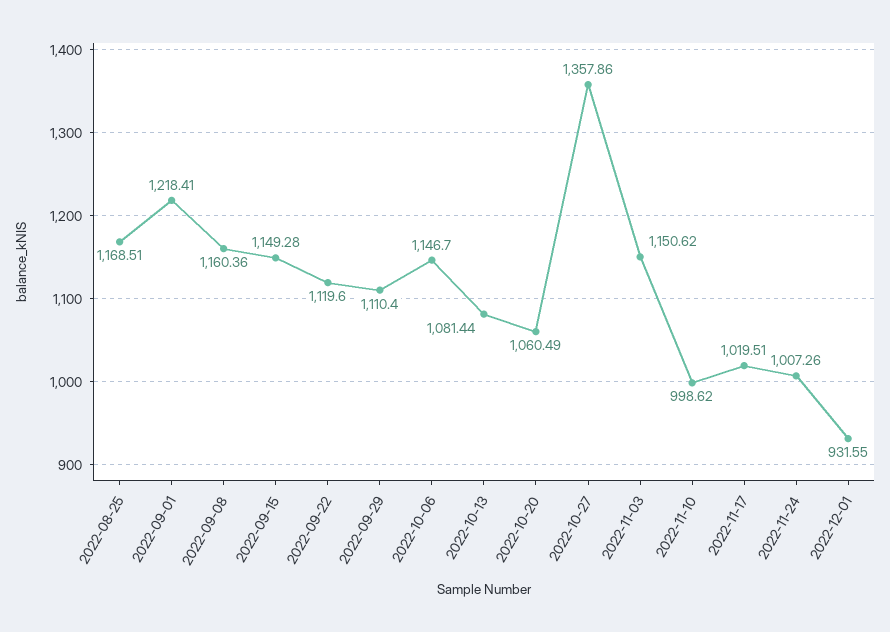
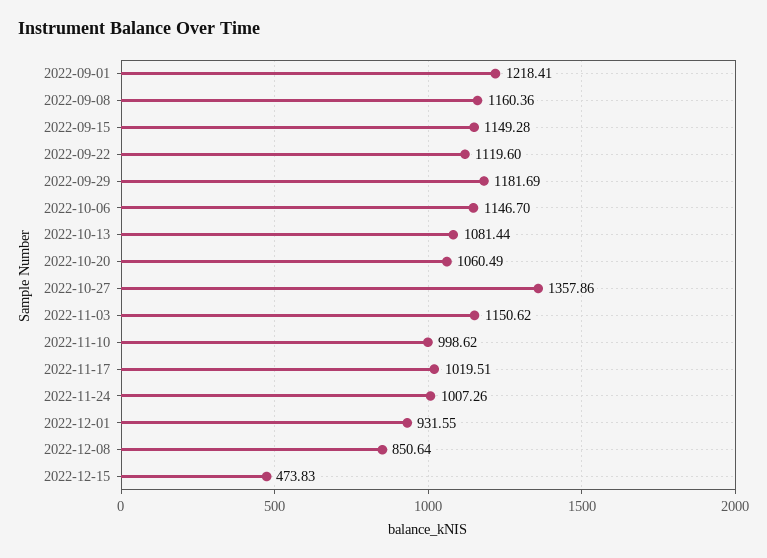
2022-08-25: 1168.51 -> none
2022-09-29: 1110.4 -> 1181.69
2022-12-08: none -> 850.64
2022-12-15: none -> 473.83

